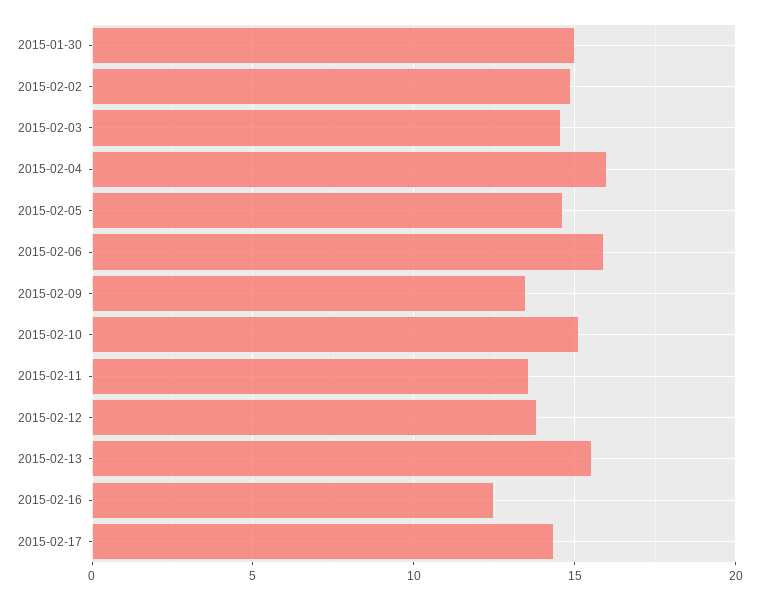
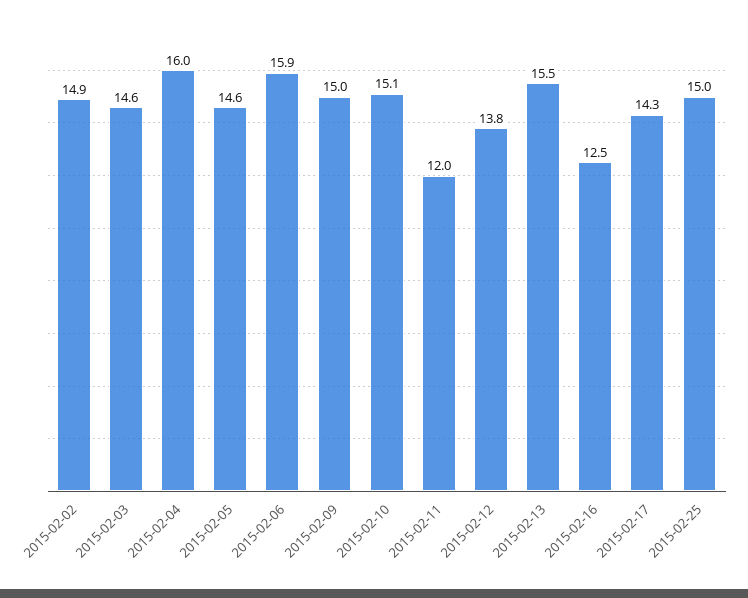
2015-01-30: 15 -> none
2015-02-09: 13.5 -> 15
2015-02-11: 13.5 -> 12
2015-02-25: none -> 15

